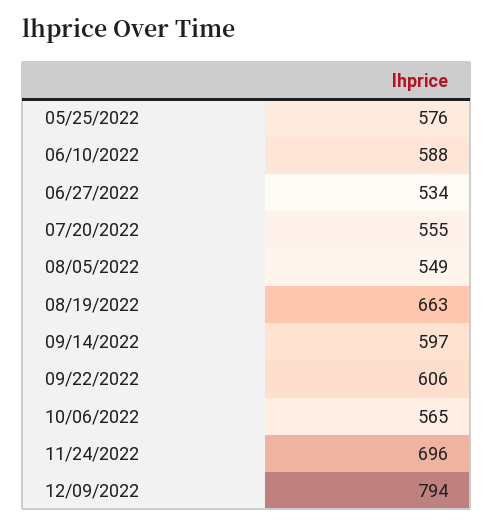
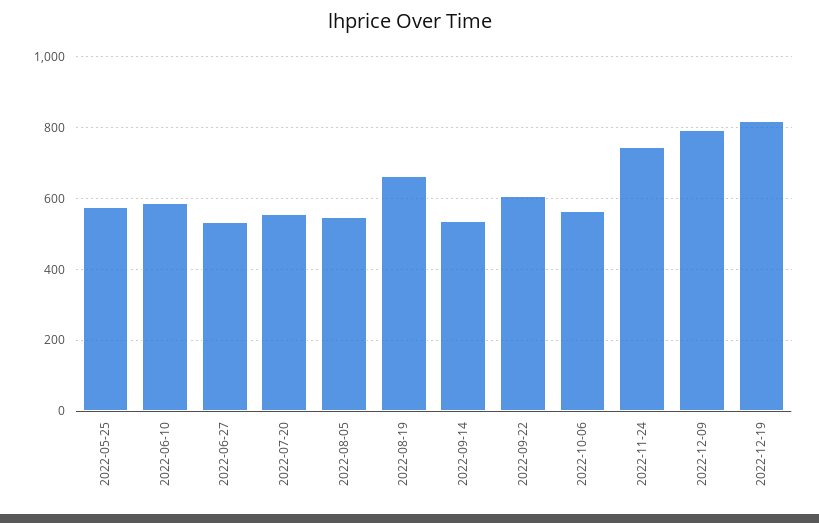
09/14/2022: 597 -> 540
11/24/2022: 696 -> 740
2022-12-19: none -> 820

